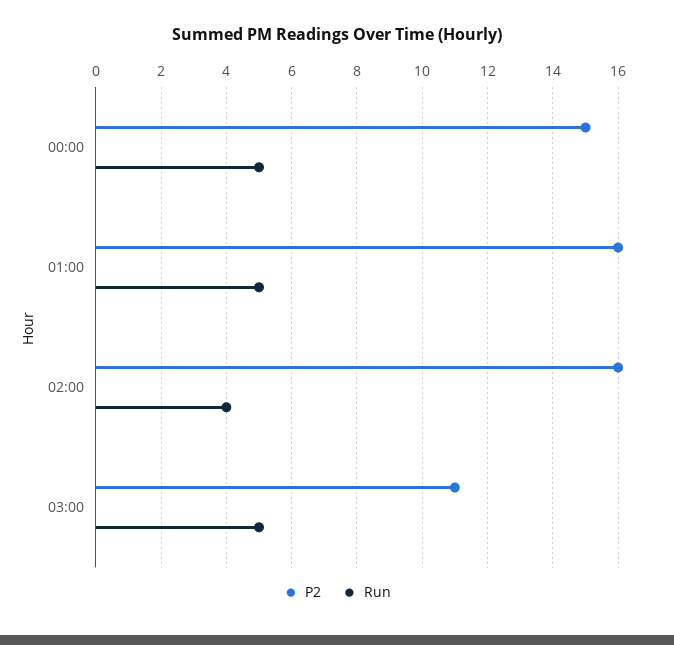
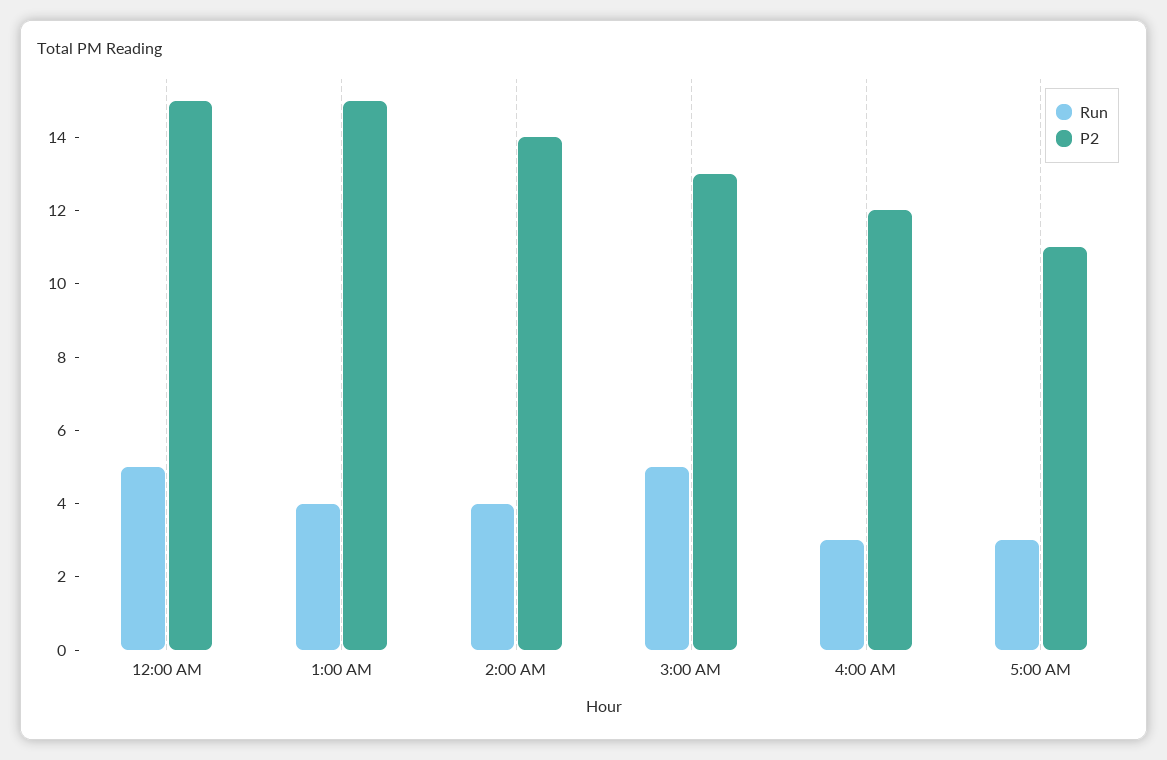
P2, 01:00: 16 -> 15
Run, 01:00: 5 -> 4
P2, 02:00: 16 -> 14
P2, 03:00: 11 -> 13
Run, 4:00 AM: none -> 3
P2, 4:00 AM: none -> 12
Run, 5:00 AM: none -> 3
P2, 5:00 AM: none -> 11

